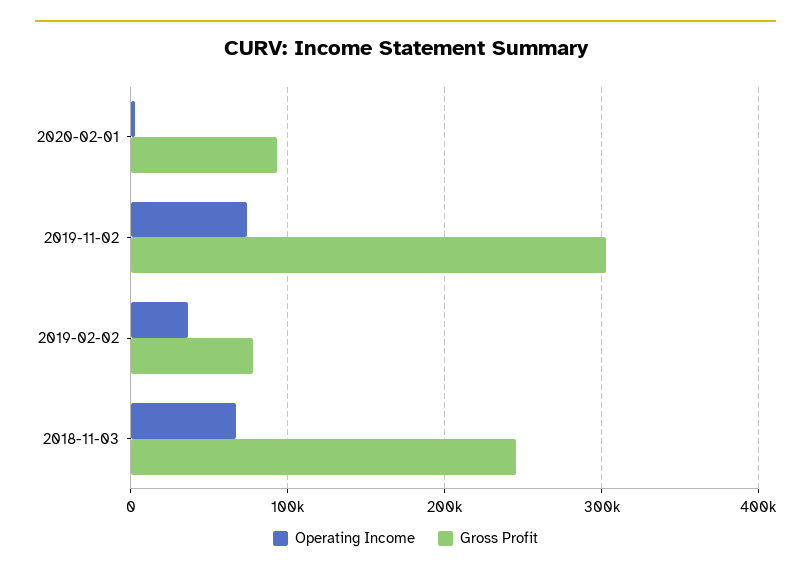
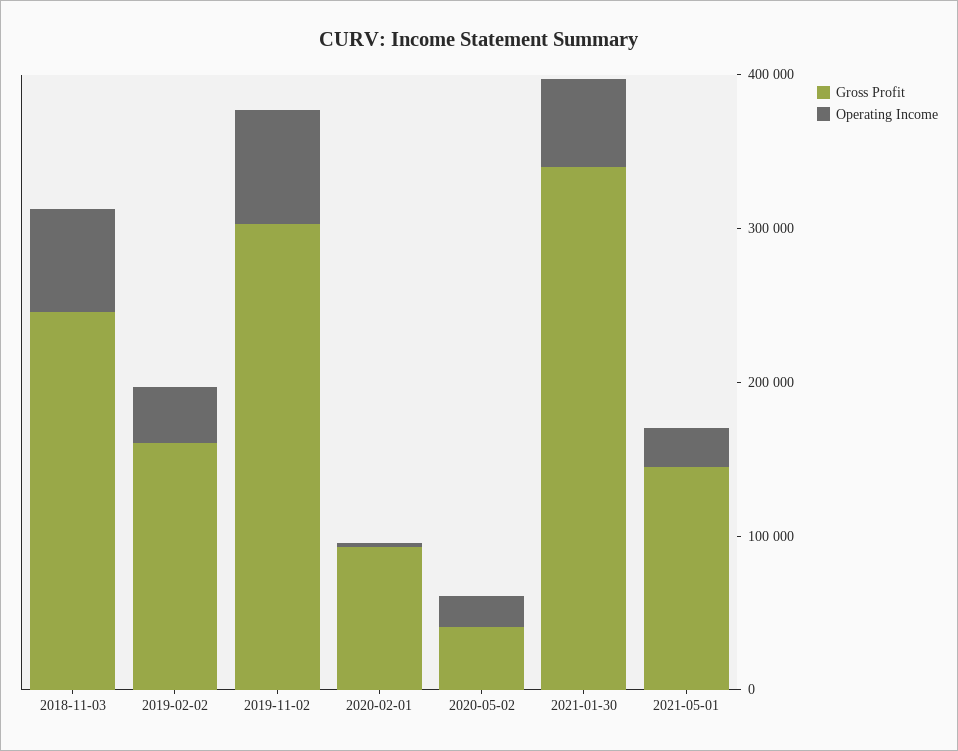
Gross Profit, 2019-02-02: 80000 -> 160000
Gross Profit, 2020-05-02: none -> 40000
Operating Income, 2020-05-02: none -> 20000
Gross Profit, 2021-01-30: none -> 340000
Operating Income, 2021-01-30: none -> 60000
Gross Profit, 2021-05-01: none -> 140000
Operating Income, 2021-05-01: none -> 20000

